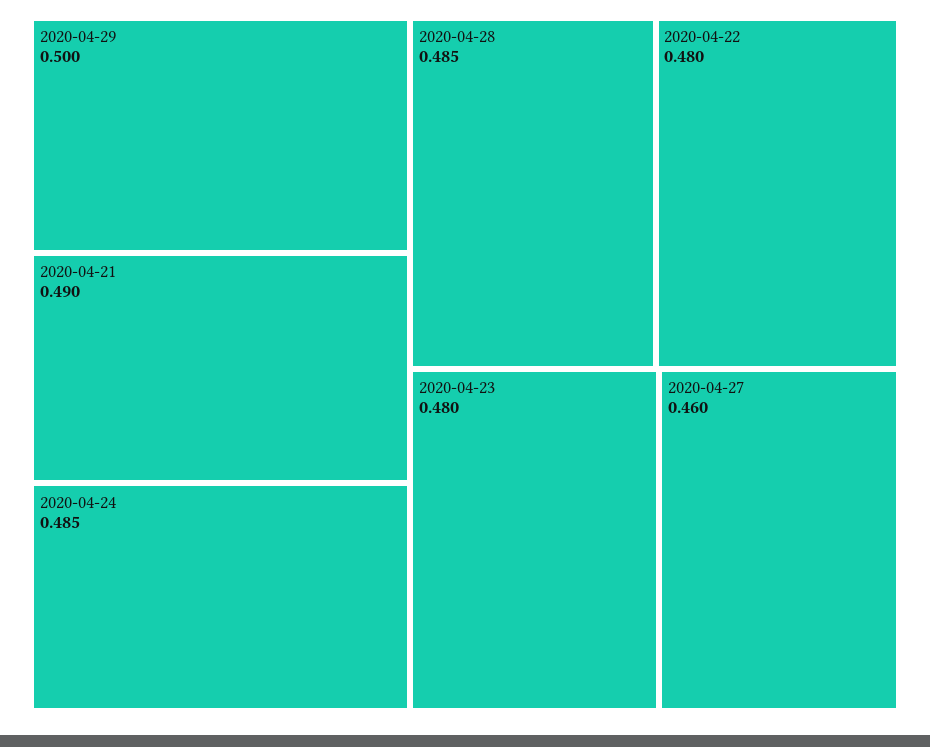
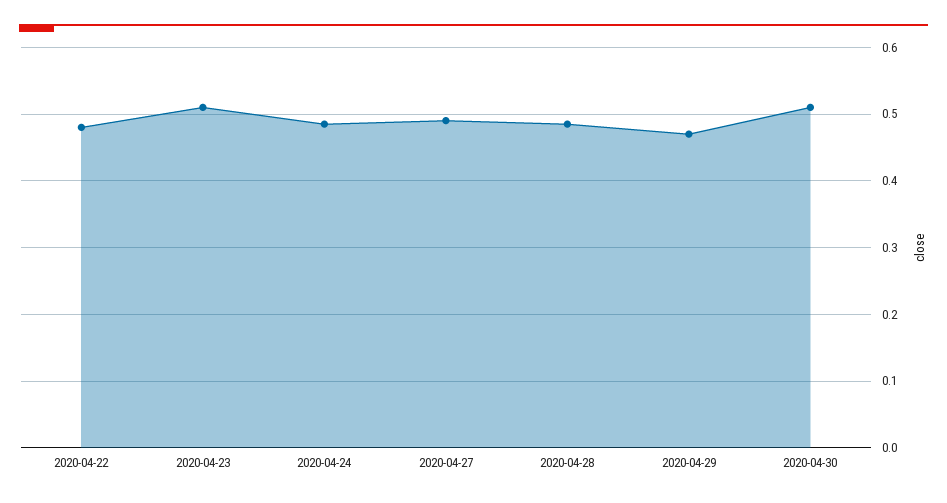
2020-04-29: 0.5 -> 0.47
2020-04-21: 0.49 -> none
2020-04-23: 0.48 -> 0.51
2020-04-27: 0.46 -> 0.49
2020-04-30: none -> 0.51

